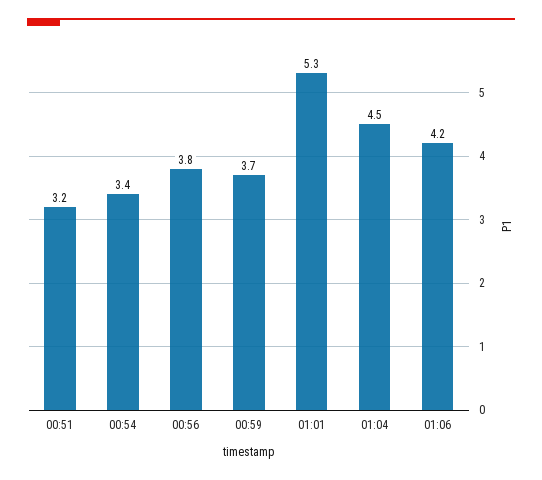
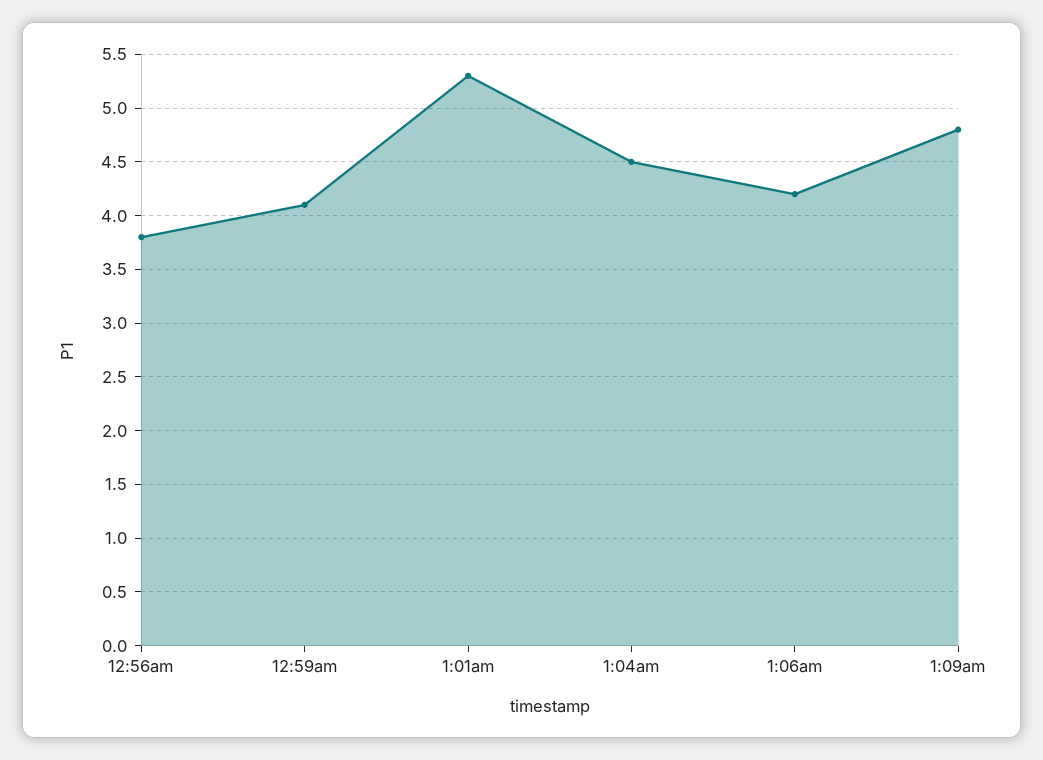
00:51: 3.2 -> none
00:54: 3.4 -> none
00:59: 3.7 -> 4.1
1:09am: none -> 4.8

